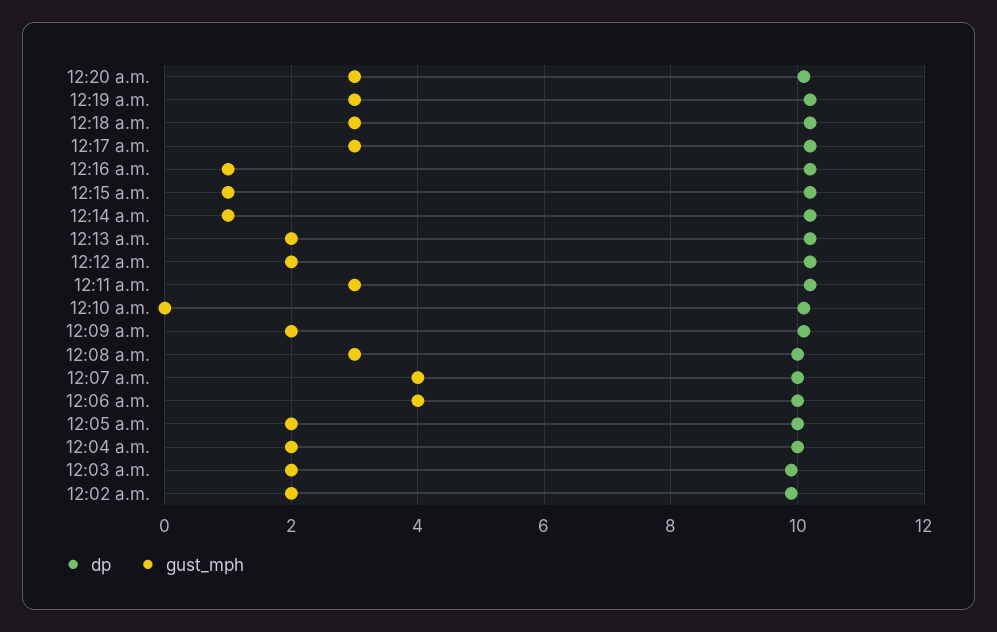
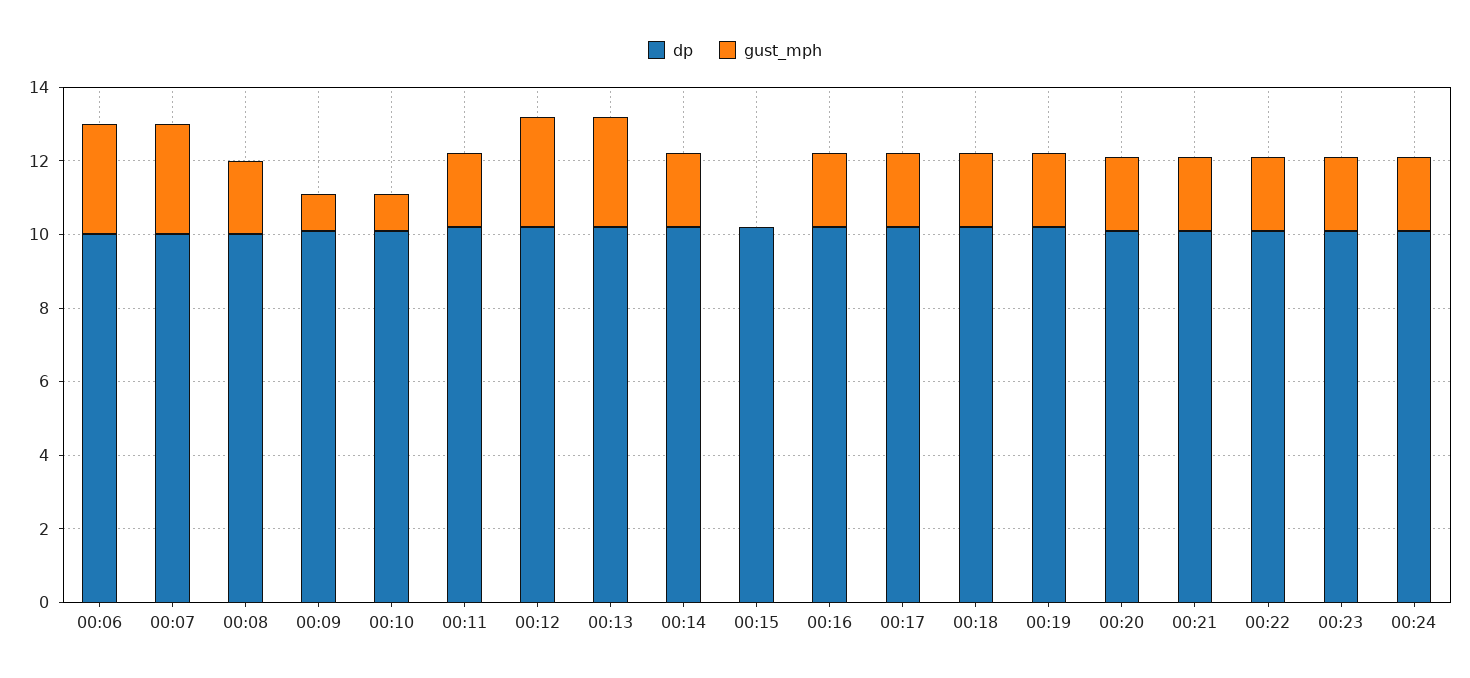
gust_mph, 12:20 a.m.: 3 -> 2
gust_mph, 12:19 a.m.: 3 -> 2
gust_mph, 12:18 a.m.: 3 -> 2
gust_mph, 12:17 a.m.: 3 -> 2
gust_mph, 12:16 a.m.: 1 -> 2
gust_mph, 12:15 a.m.: 1 -> 0
gust_mph, 12:14 a.m.: 1 -> 2
gust_mph, 12:13 a.m.: 2 -> 3
gust_mph, 12:12 a.m.: 2 -> 3
gust_mph, 12:11 a.m.: 3 -> 2
gust_mph, 12:10 a.m.: 0 -> 1
gust_mph, 12:09 a.m.: 2 -> 1
gust_mph, 12:08 a.m.: 3 -> 2
gust_mph, 12:07 a.m.: 4 -> 3
gust_mph, 12:06 a.m.: 4 -> 3
dp, 12:05 a.m.: 10 -> none
gust_mph, 12:05 a.m.: 2 -> none
dp, 12:04 a.m.: 10 -> none
gust_mph, 12:04 a.m.: 2 -> none
dp, 12:03 a.m.: 10 -> none
gust_mph, 12:03 a.m.: 2 -> none
dp, 12:02 a.m.: 10 -> none
gust_mph, 12:02 a.m.: 2 -> none
dp, 00:21: none -> 10
gust_mph, 00:21: none -> 2
dp, 00:22: none -> 10
gust_mph, 00:22: none -> 2
dp, 00:23: none -> 10
gust_mph, 00:23: none -> 2
dp, 00:24: none -> 10
gust_mph, 00:24: none -> 2

